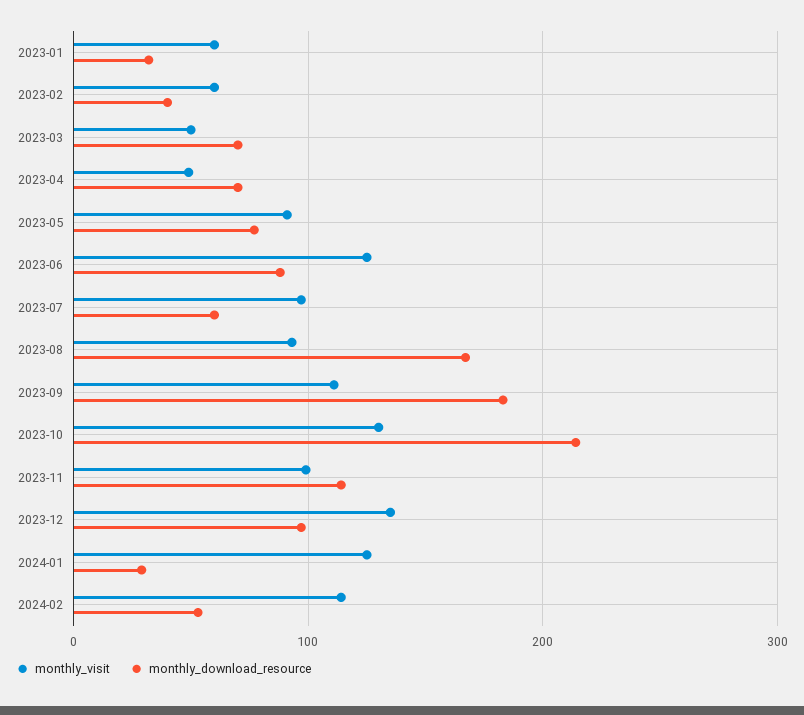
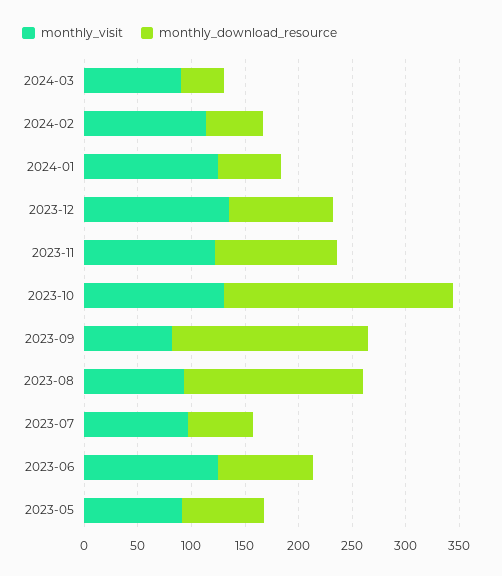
monthly_visit, 2023-01: 60 -> none
monthly_download_resource, 2023-01: 30 -> none
monthly_visit, 2023-02: 60 -> none
monthly_download_resource, 2023-02: 40 -> none
monthly_visit, 2023-03: 50 -> none
monthly_download_resource, 2023-03: 70 -> none
monthly_visit, 2023-04: 50 -> none
monthly_download_resource, 2023-04: 70 -> none
monthly_visit, 2023-09: 110 -> 80
monthly_visit, 2023-11: 100 -> 120
monthly_download_resource, 2024-01: 30 -> 60
monthly_visit, 2024-03: none -> 90
monthly_download_resource, 2024-03: none -> 40

